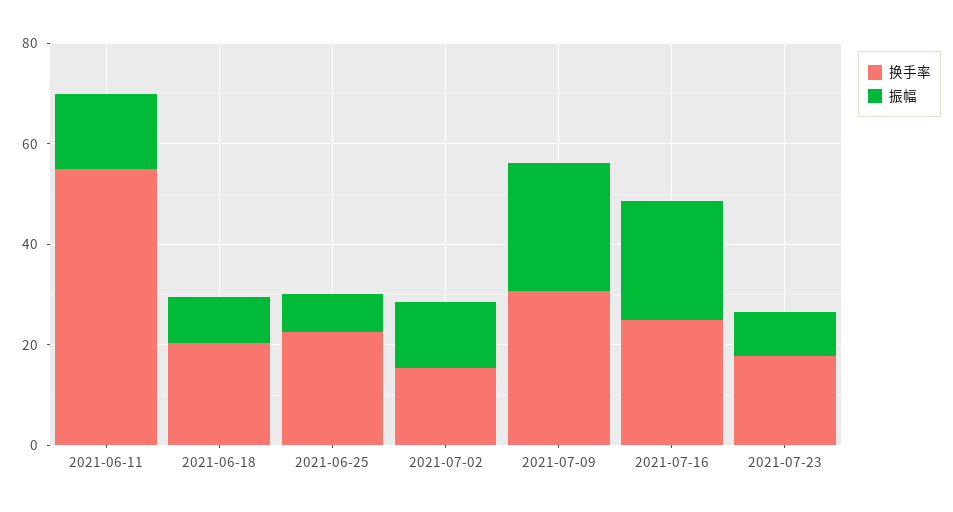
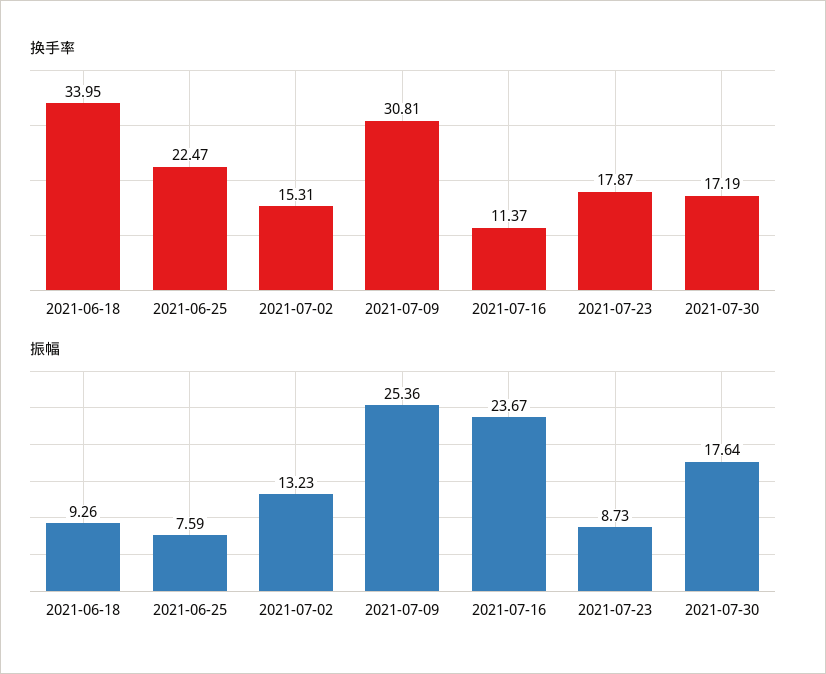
换手率, 2021-06-11: 55 -> none
振幅, 2021-06-11: 15 -> none
换手率, 2021-06-18: 20 -> 33.95
换手率, 2021-07-16: 25 -> 11.37
换手率, 2021-07-30: none -> 17.19
振幅, 2021-07-30: none -> 17.64

